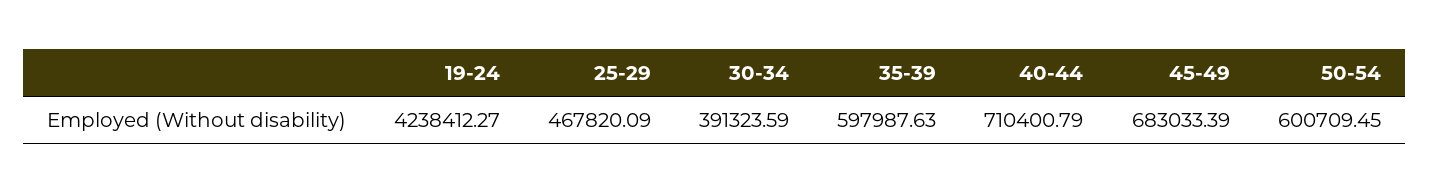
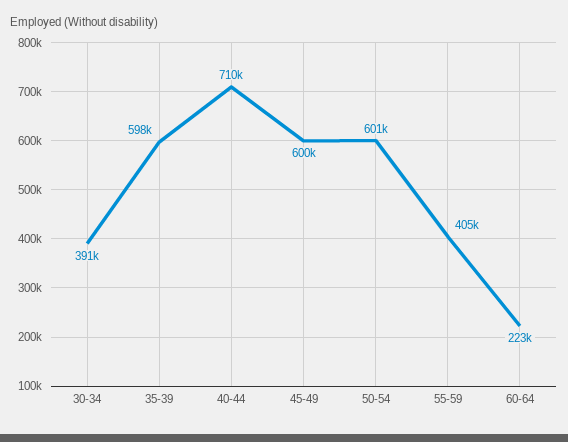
19-24: 4238412.27 -> none
25-29: 467820.09 -> none
45-49: 683033.39 -> 600000
55-59: none -> 405000
60-64: none -> 223000

